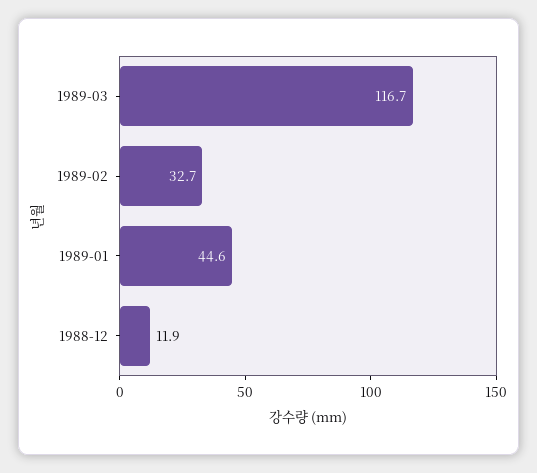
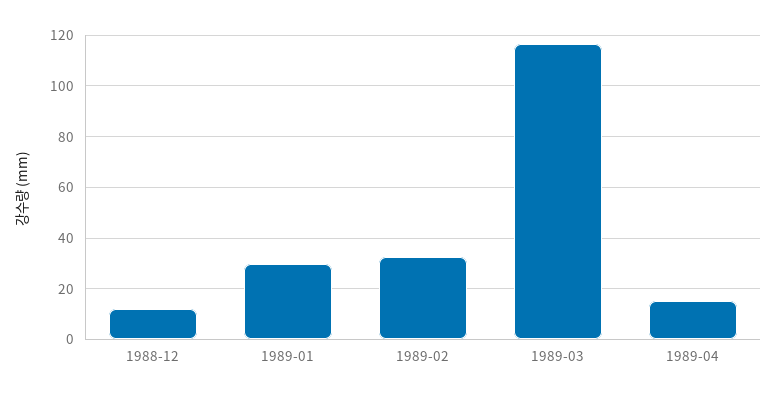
1989-01: 44.6 -> 30
1989-04: none -> 15

